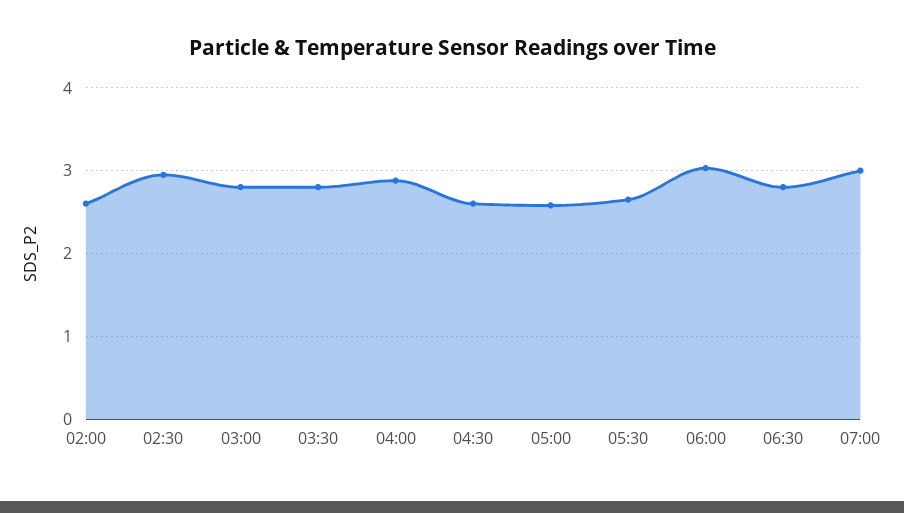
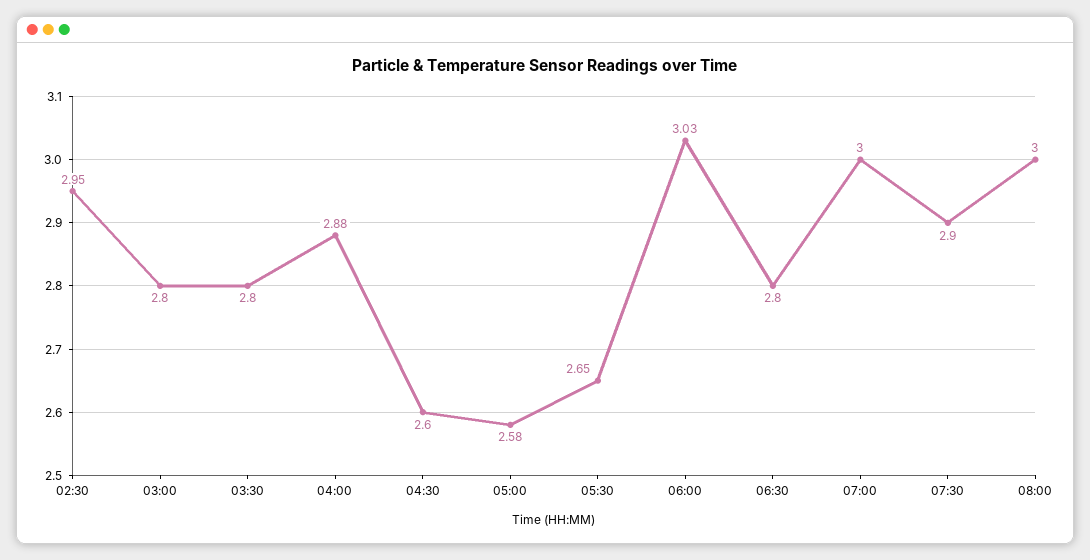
02:00: 2.6 -> none
07:30: none -> 2.9
08:00: none -> 3

